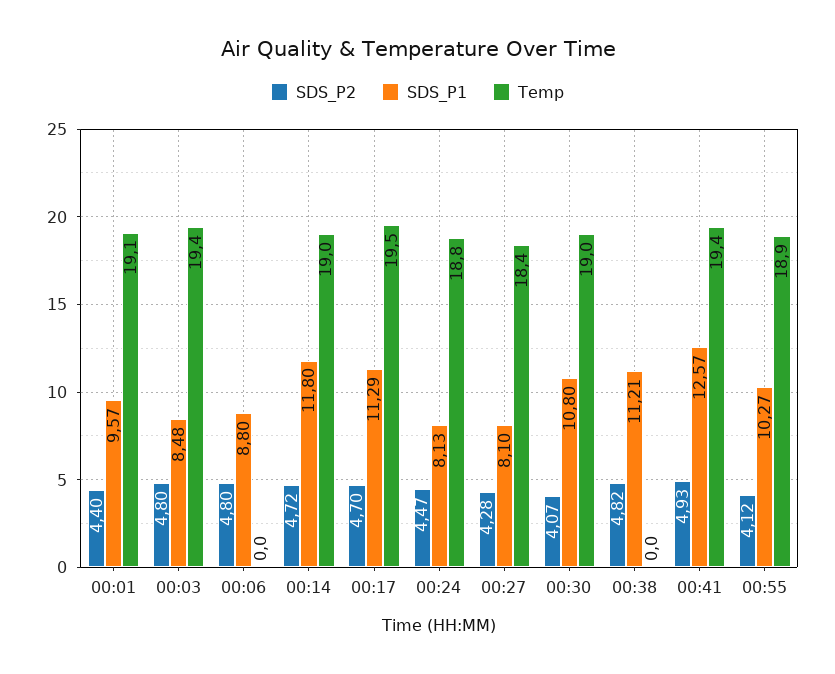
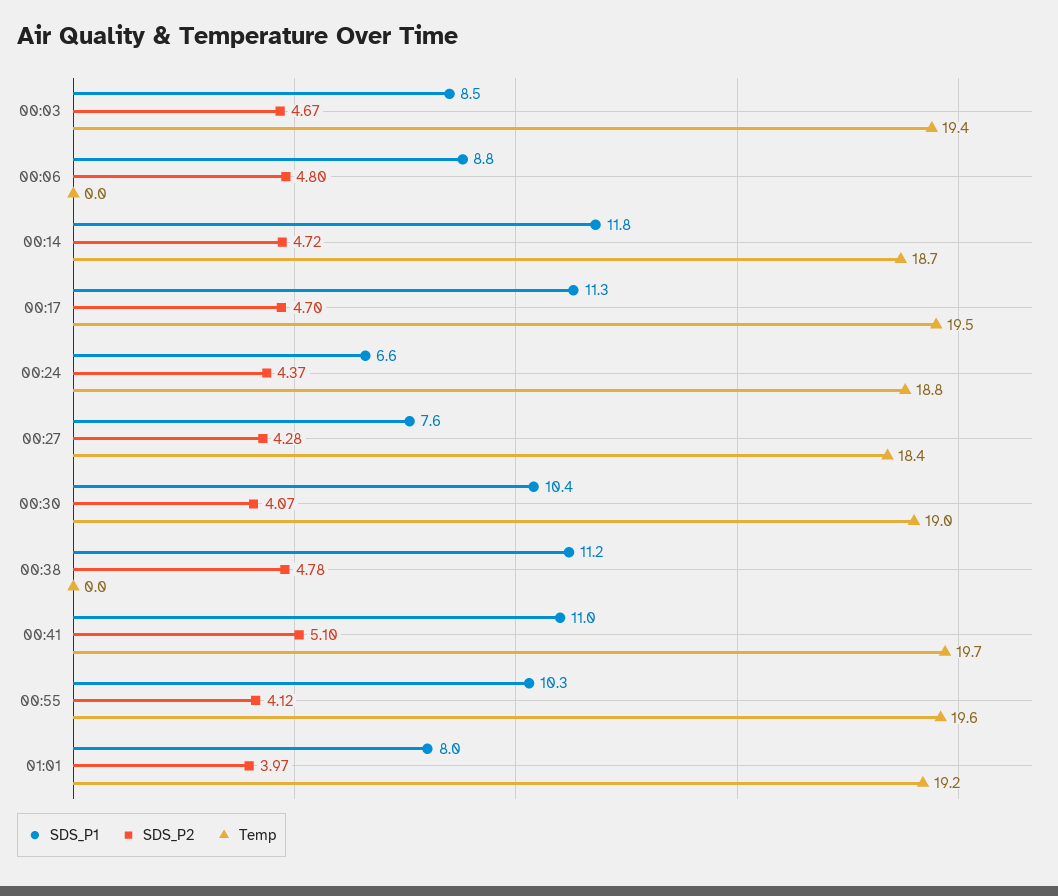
SDS_P2, 00:01: 4.4 -> none
SDS_P1, 00:01: 9.57 -> none
Temp, 00:01: 19.1 -> none
SDS_P2, 00:03: 4.8 -> 4.67
Temp, 00:14: 19 -> 18.7
SDS_P2, 00:24: 4.47 -> 4.37
SDS_P1, 00:24: 8.13 -> 6.6
SDS_P1, 00:27: 8.1 -> 7.6
SDS_P1, 00:30: 10.8 -> 10.4
SDS_P2, 00:38: 4.82 -> 4.78
SDS_P2, 00:41: 4.93 -> 5.1
SDS_P1, 00:41: 12.57 -> 11
Temp, 00:41: 19.4 -> 19.7
Temp, 00:55: 18.9 -> 19.6
SDS_P1, 01:01: none -> 8
SDS_P2, 01:01: none -> 3.97
Temp, 01:01: none -> 19.2

